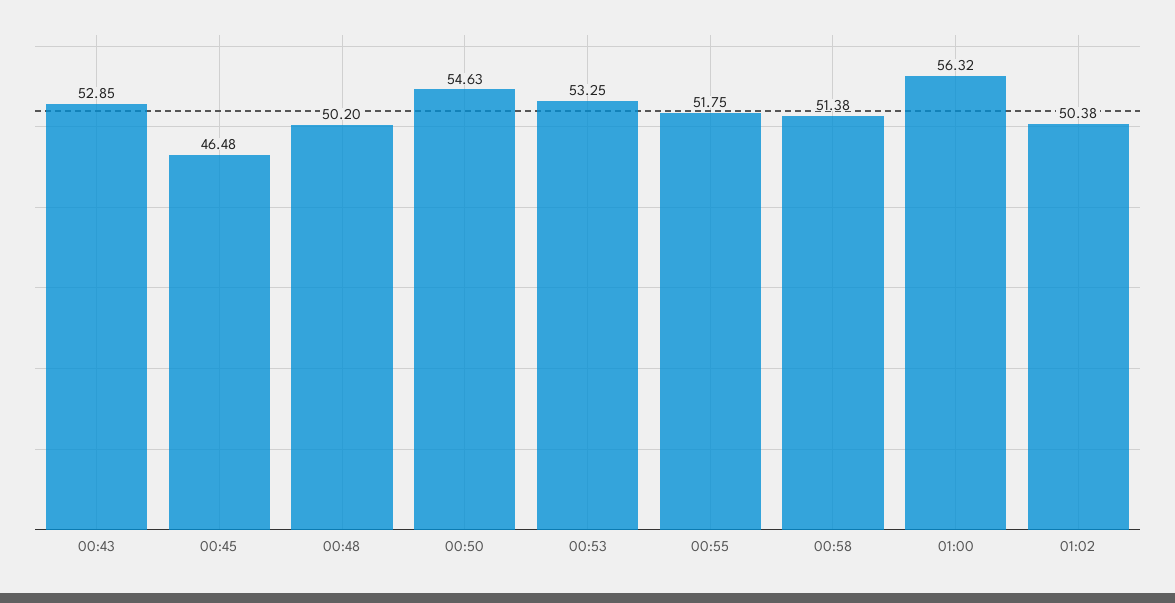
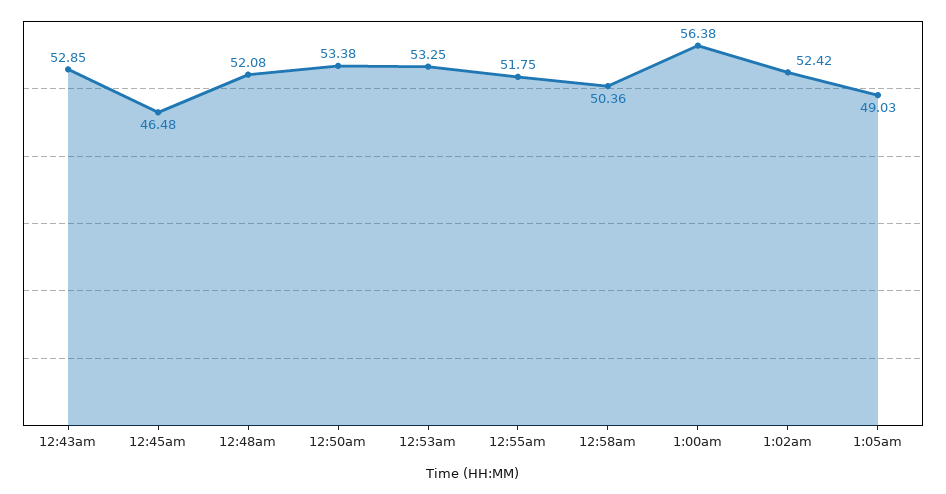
00:48: 50.2 -> 52.08
00:50: 54.63 -> 53.38
00:58: 51.38 -> 50.36
01:00: 56.32 -> 56.38
01:02: 50.38 -> 52.42
1:05am: none -> 49.03

